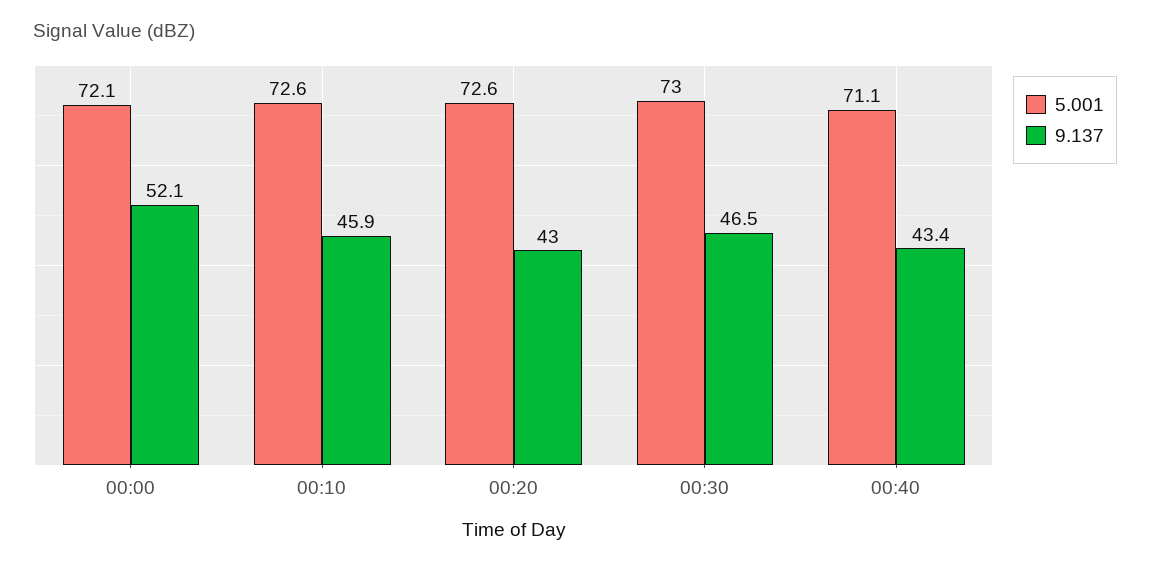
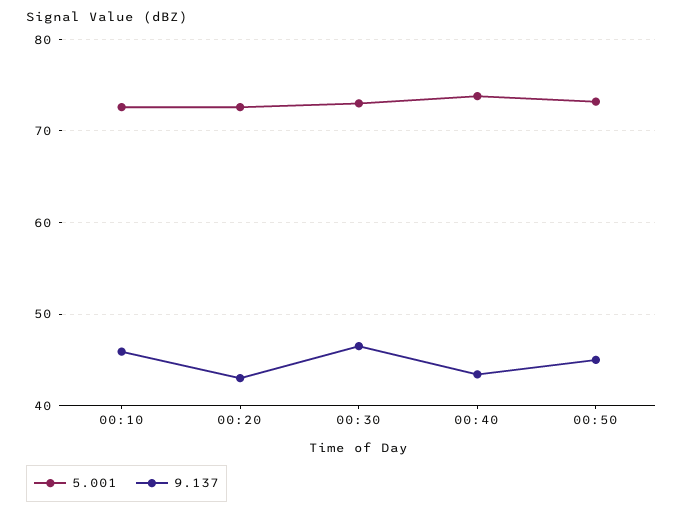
5.001, 00:00: 72.1 -> none
9.137, 00:00: 52.1 -> none
5.001, 00:40: 71.1 -> 74
5.001, 00:50: none -> 73
9.137, 00:50: none -> 45

